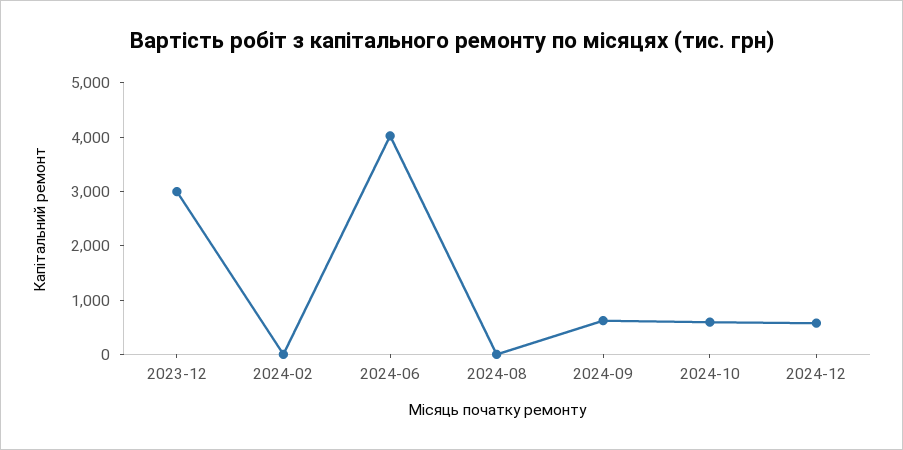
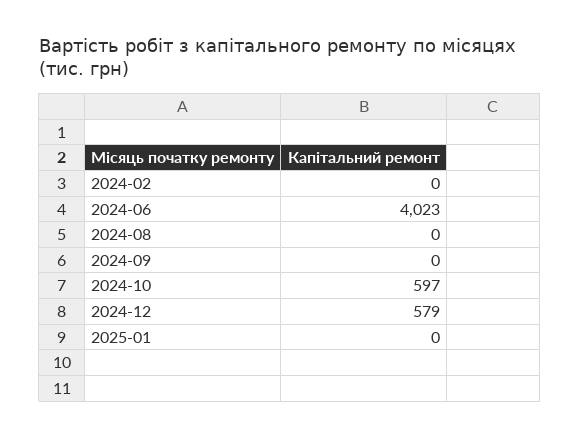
2023-12: 3000 -> none
2024-09: 600 -> 0
2025-01: none -> 0

